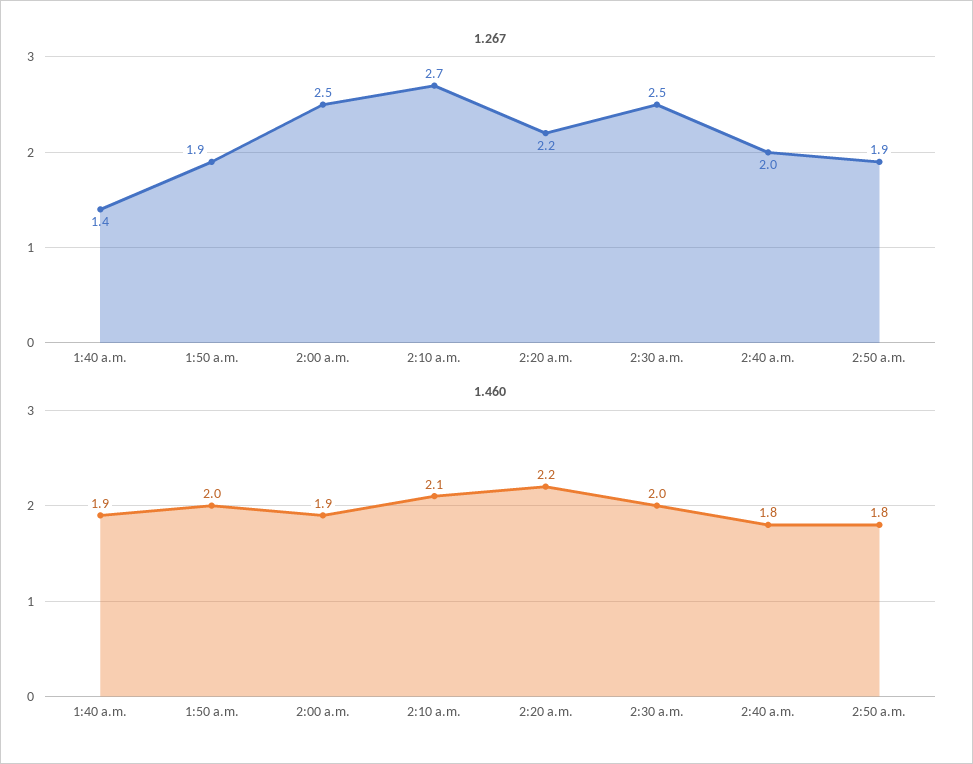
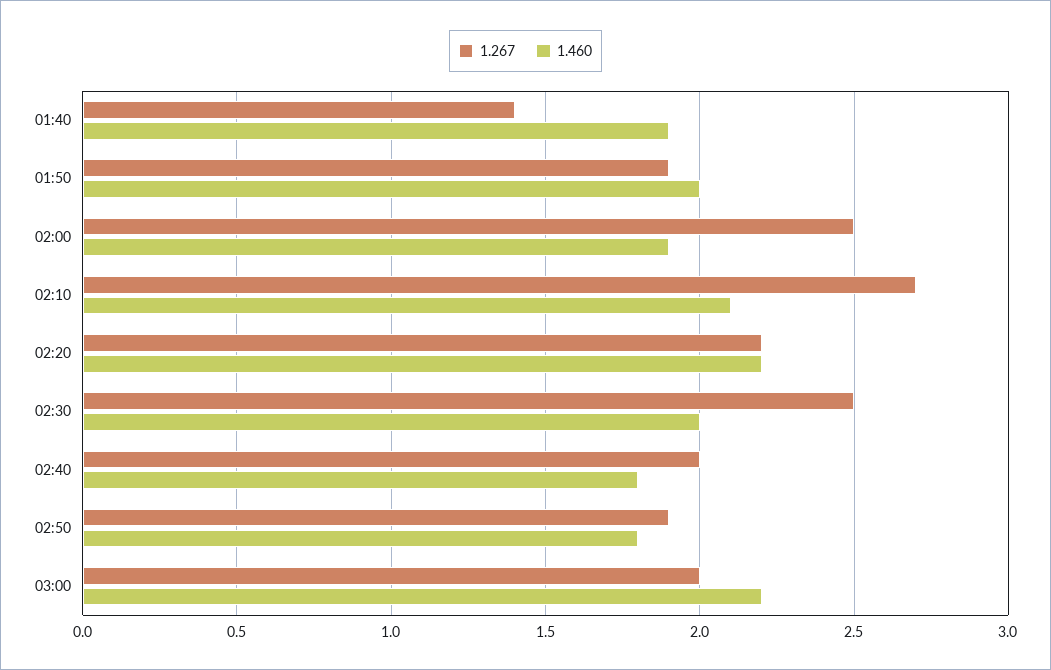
1.267, 03:00: none -> 2
1.460, 03:00: none -> 2.2

